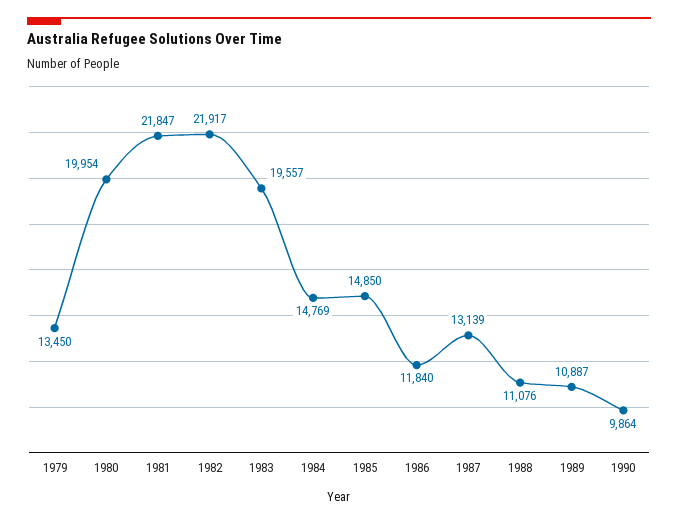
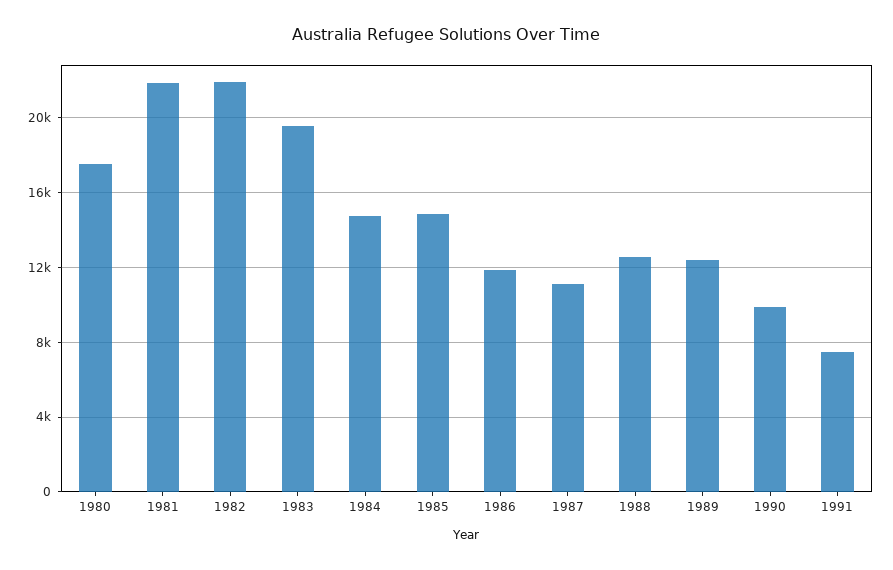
1979: 13450 -> none
1980: 19954 -> 17500
1987: 13139 -> 11000
1988: 11076 -> 12500
1989: 10887 -> 12500
1991: none -> 7500

